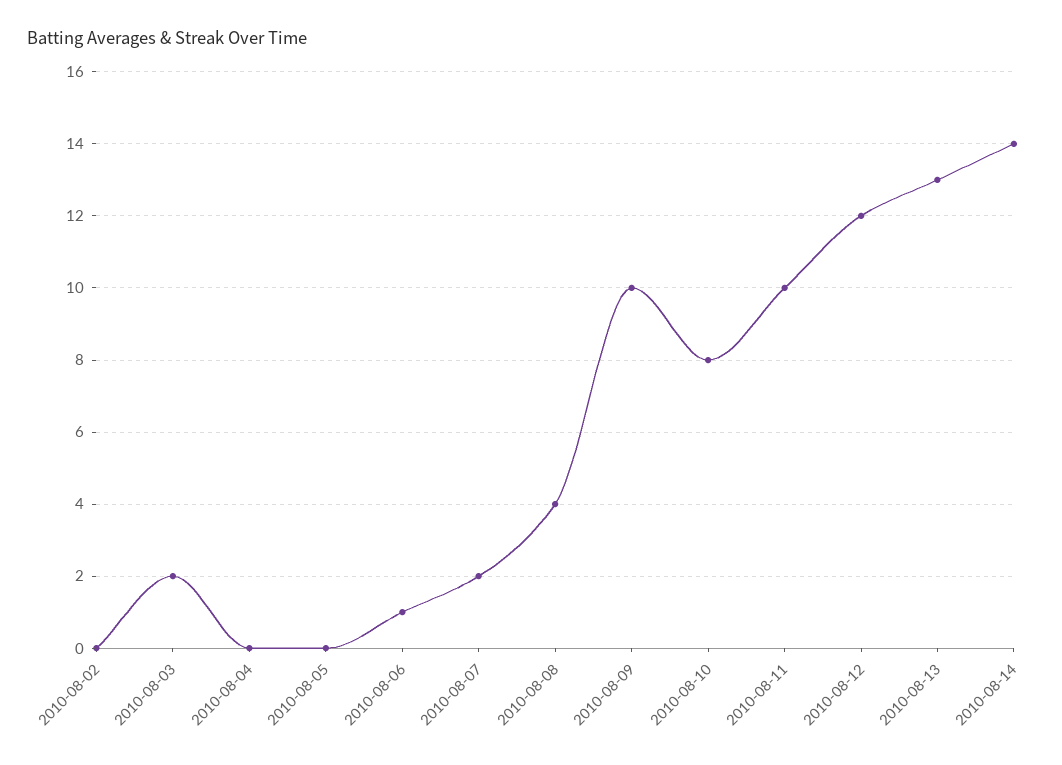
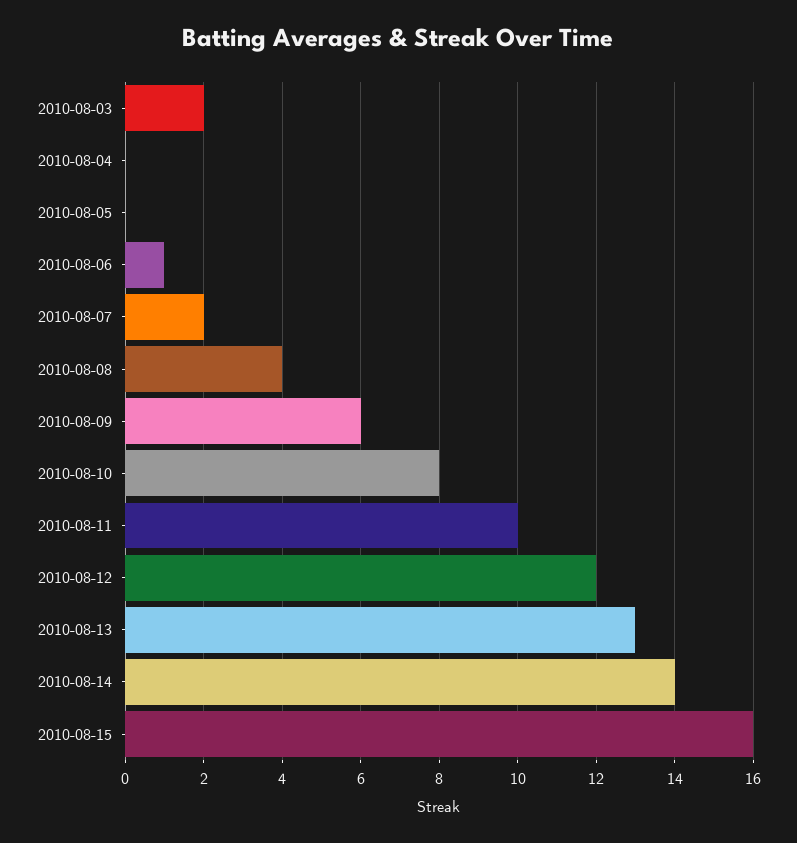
2010-08-02: 0 -> none
2010-08-09: 10 -> 6
2010-08-15: none -> 16

